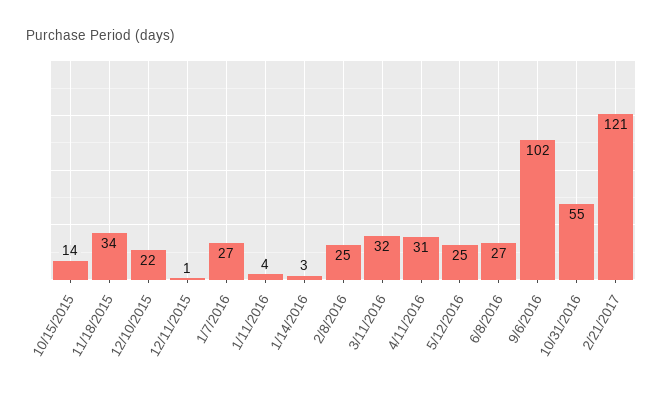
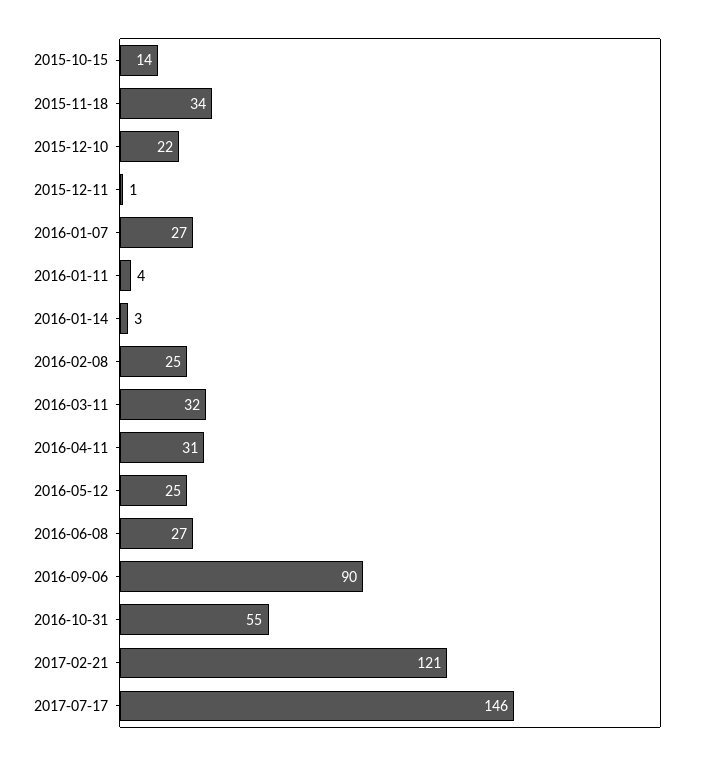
9/6/2016: 102 -> 90
2017-07-17: none -> 146

